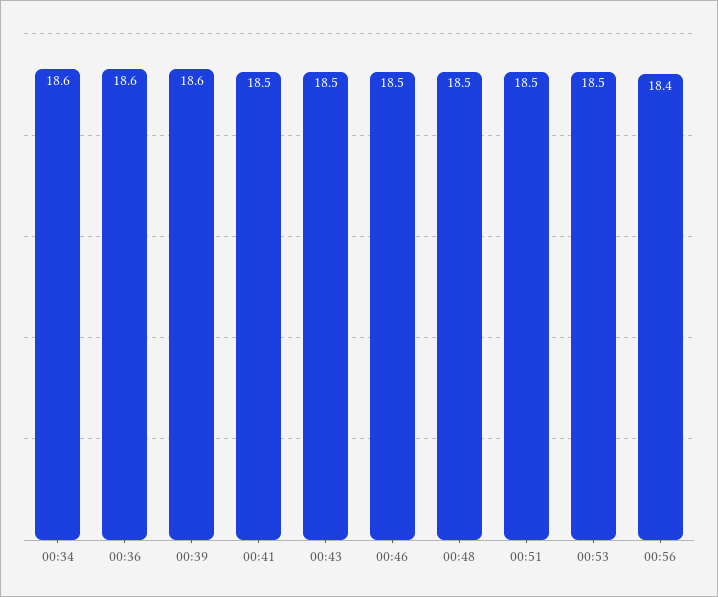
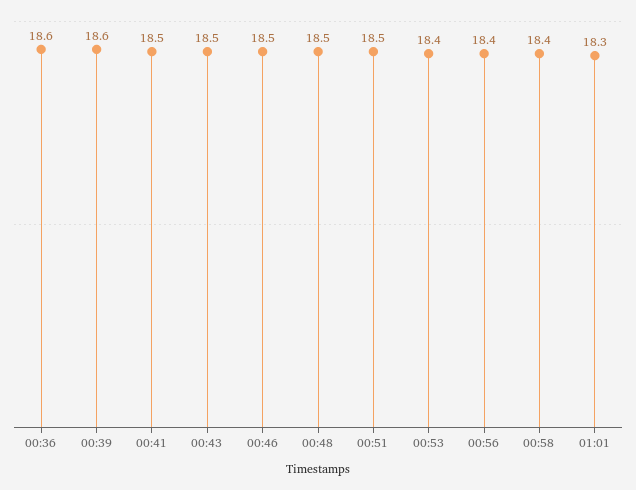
00:34: 18.6 -> none
00:53: 18.5 -> 18.4
00:58: none -> 18.4
01:01: none -> 18.3

